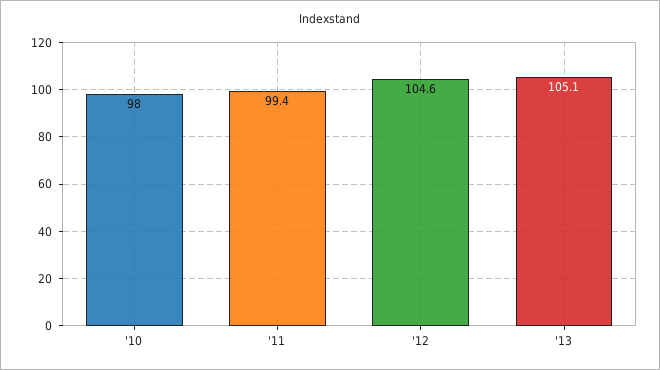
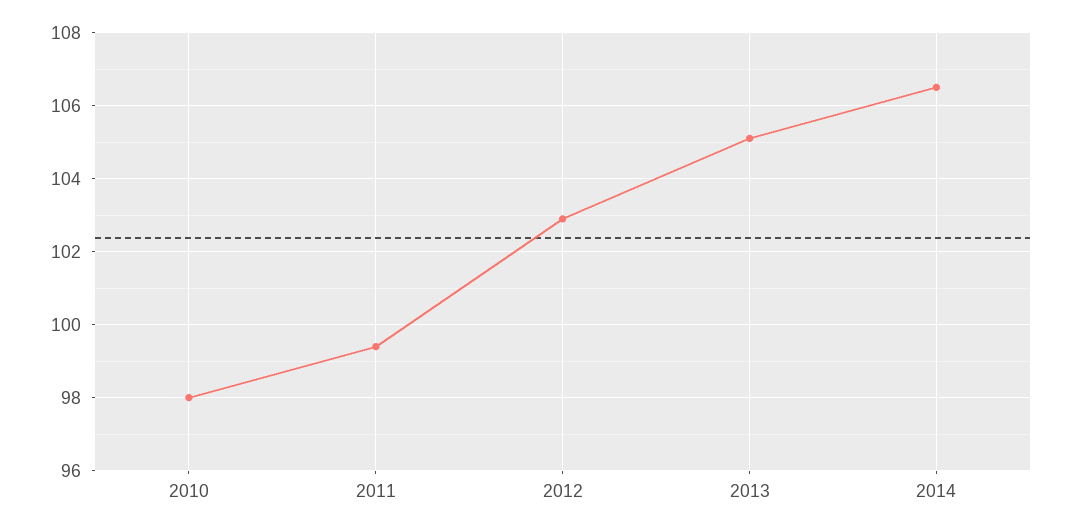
'12: 104.6 -> 103
2014: none -> 106.5

